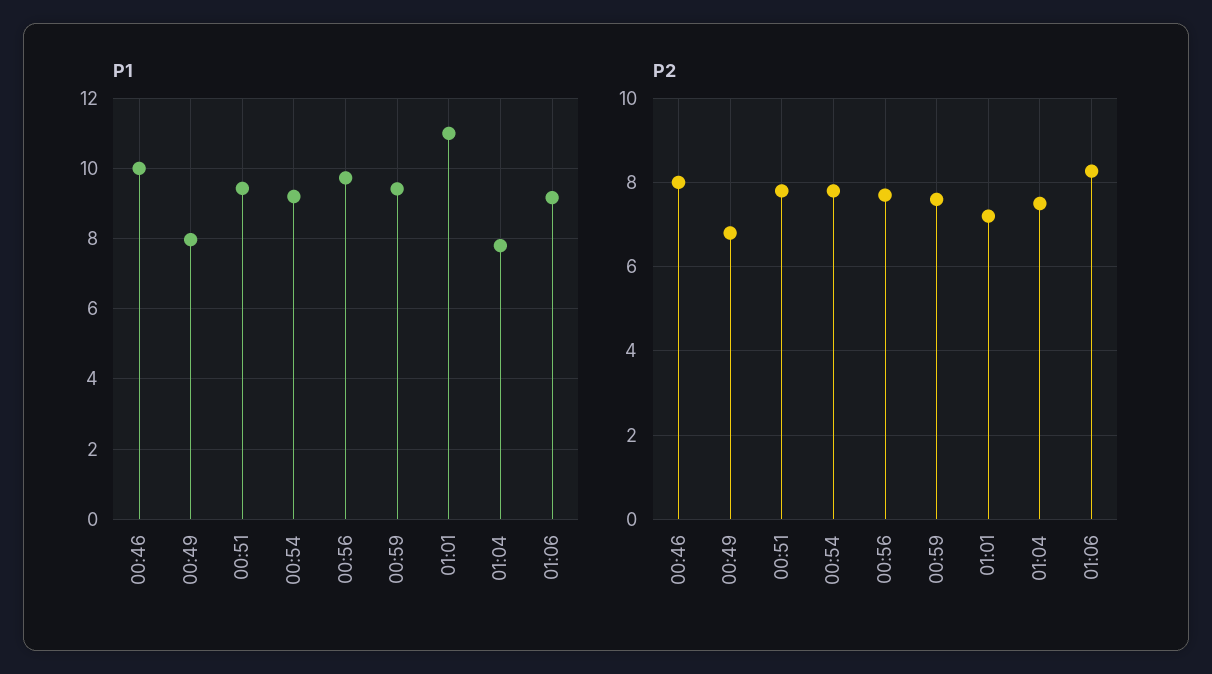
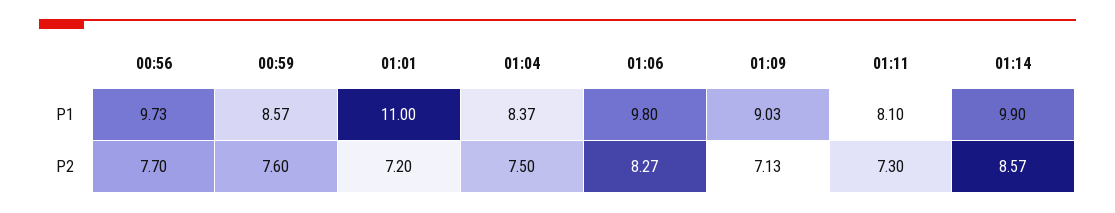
P1, 00:46: 10 -> none
P1, 00:49: 8 -> none
P1, 00:51: 9.4 -> none
P1, 00:54: 9.2 -> none
P1, 00:59: 9.4 -> 8.57
P1, 01:04: 7.8 -> 8.37
P1, 01:06: 9.2 -> 9.8
P2, 00:46: 8 -> none
P2, 00:49: 6.8 -> none
P2, 00:51: 7.8 -> none
P2, 00:54: 7.8 -> none
P1, 01:09: none -> 9.03
P1, 01:11: none -> 8.1
P1, 01:14: none -> 9.9
P2, 01:09: none -> 7.13
P2, 01:11: none -> 7.3
P2, 01:14: none -> 8.57

